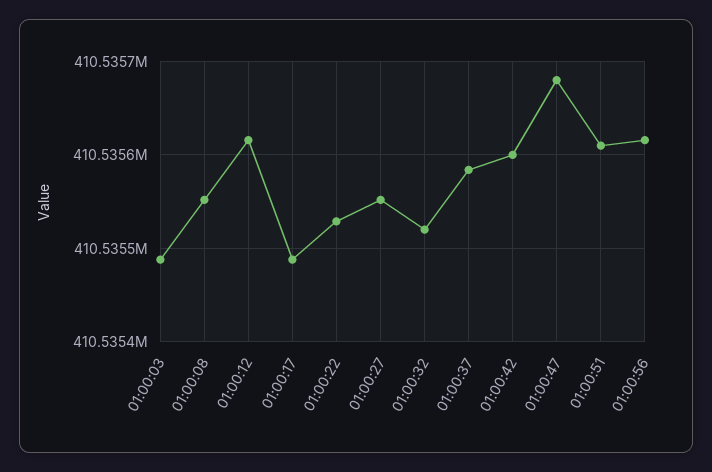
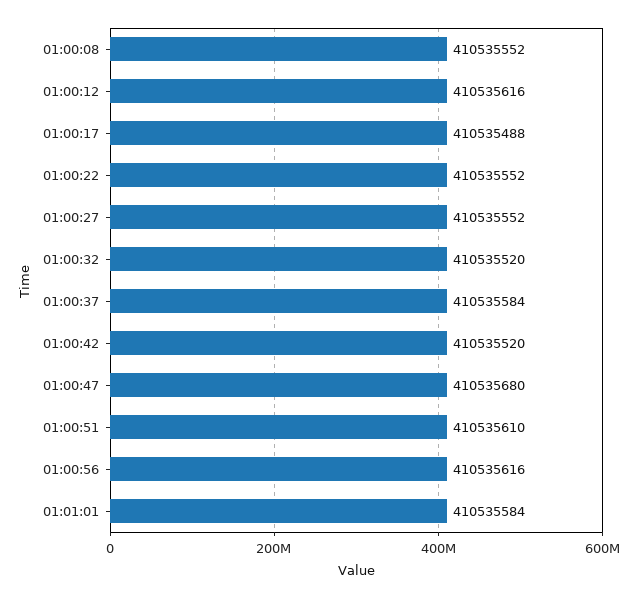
01:00:03: 410535490 -> none
01:00:22: 410535530 -> 410535552
01:00:42: 410535600 -> 410535520
01:01:01: none -> 410535584

